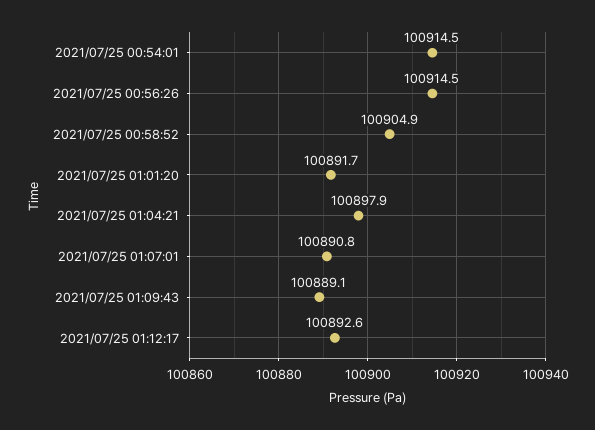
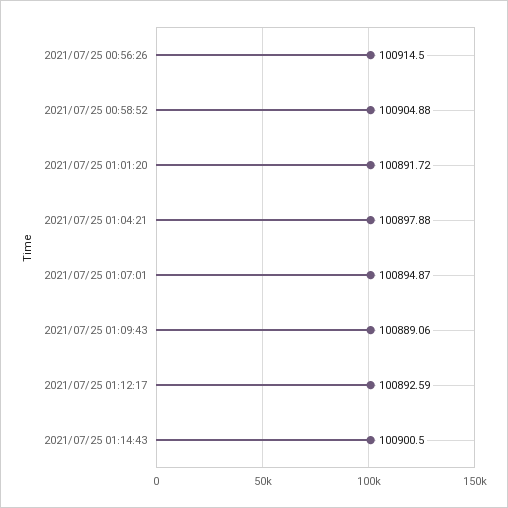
2021/07/25 00:54:01: 100914.5 -> none
2021/07/25 01:07:01: 100890.8 -> 100894.87
2021/07/25 01:14:43: none -> 100900.5

